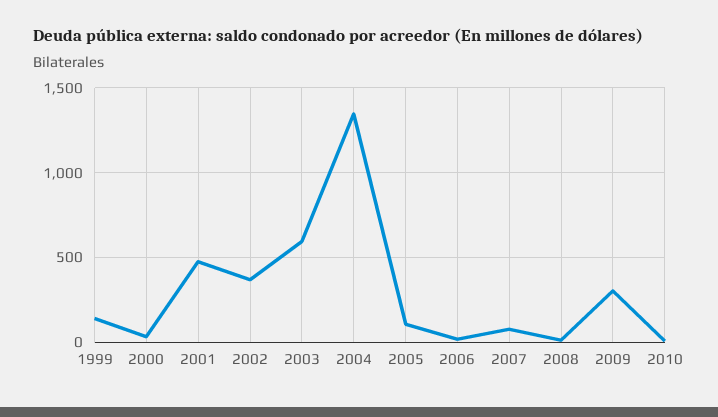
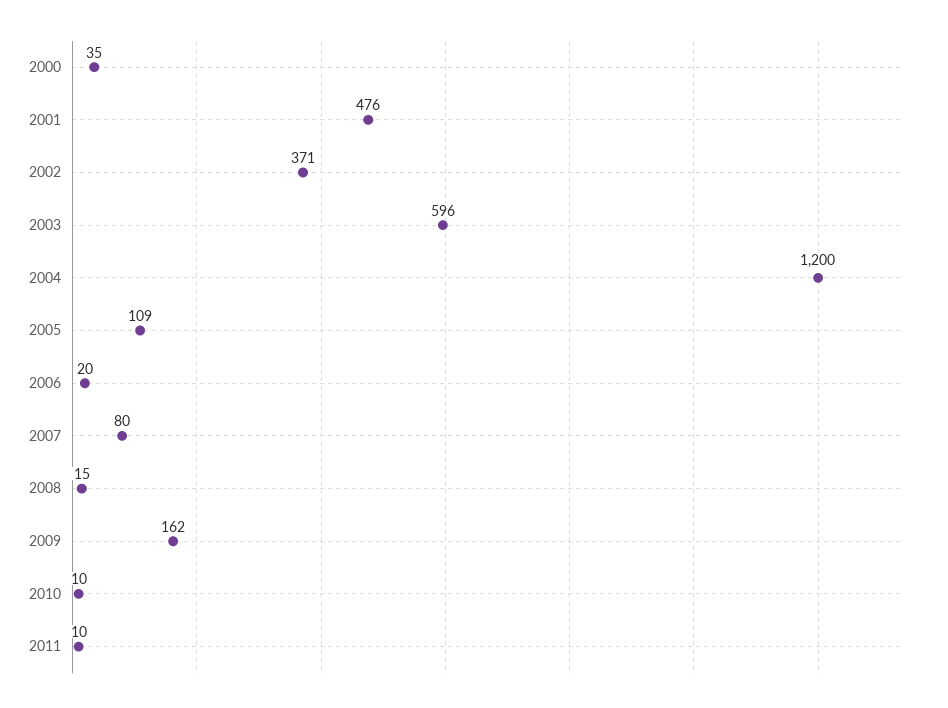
1999: 150 -> none
2004: 1350 -> 1200
2009: 300 -> 162
2011: none -> 10

